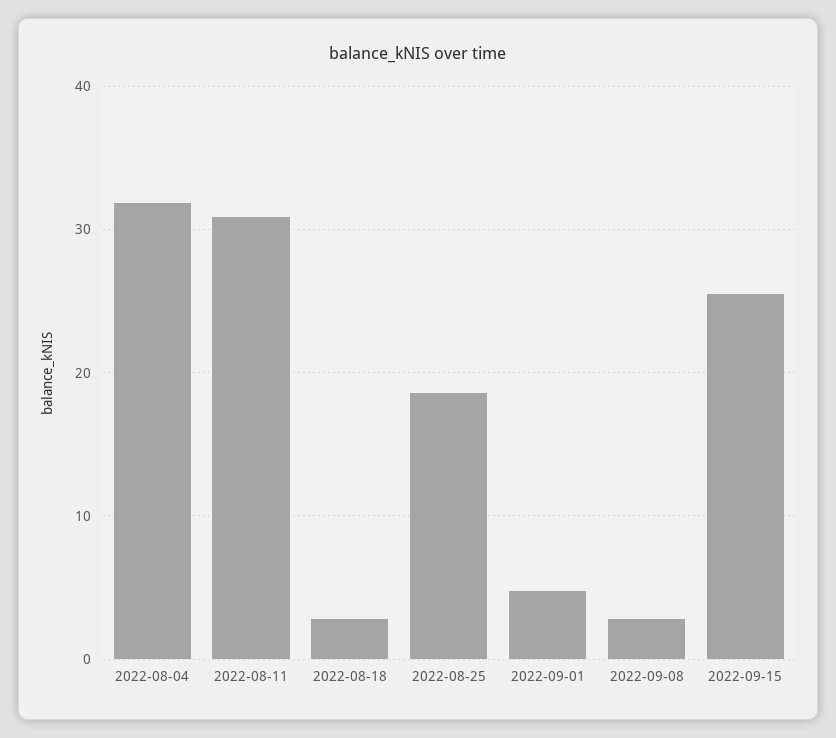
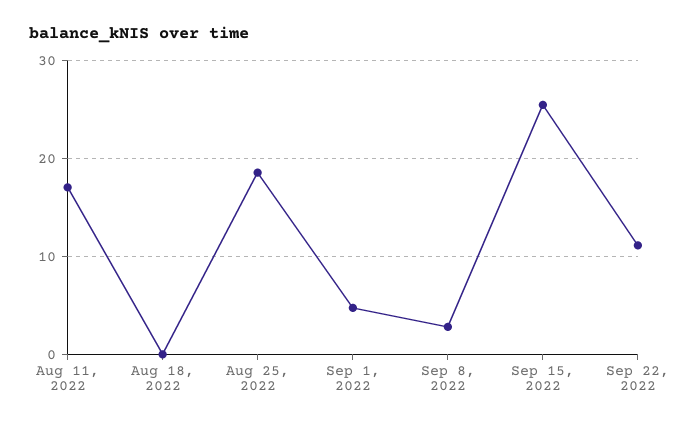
2022-08-04: 32 -> none
2022-08-11: 31 -> 17
2022-08-18: 3 -> 0
Sep 22, 2022: none -> 11

